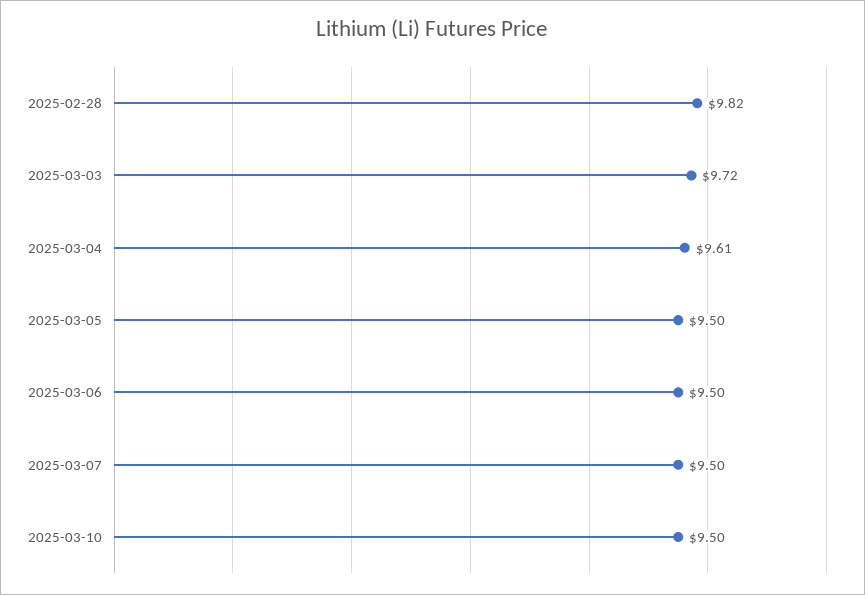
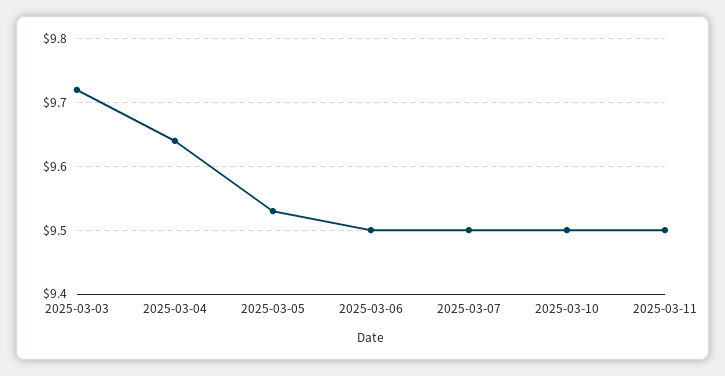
2025-02-28: 9.82 -> none
2025-03-04: 9.61 -> 9.64
2025-03-05: 9.5 -> 9.53
2025-03-11: none -> 9.5

